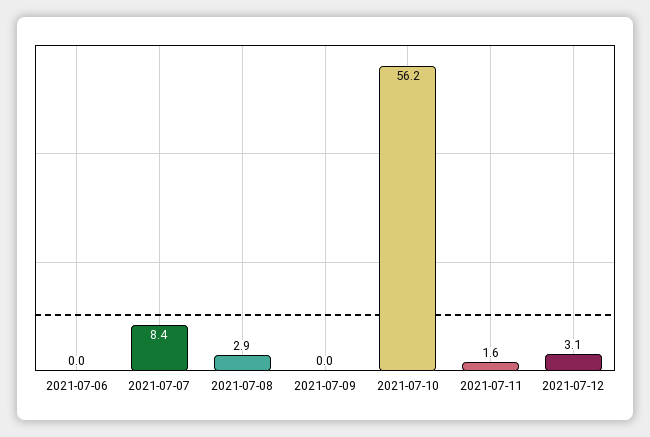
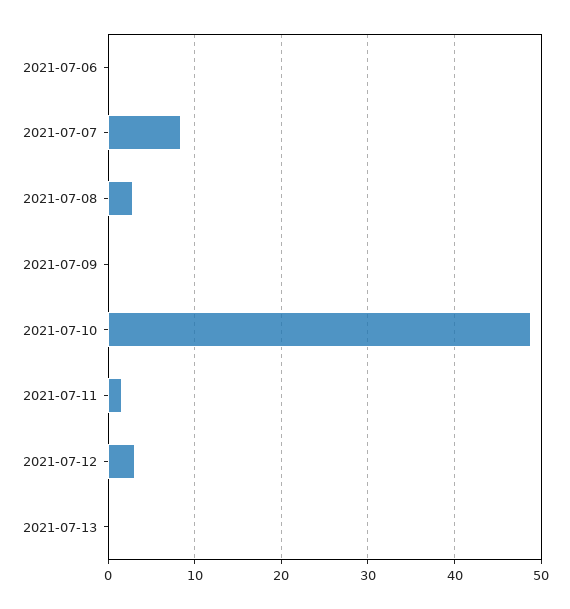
2021-07-10: 56.2 -> 49
2021-07-13: none -> 0

